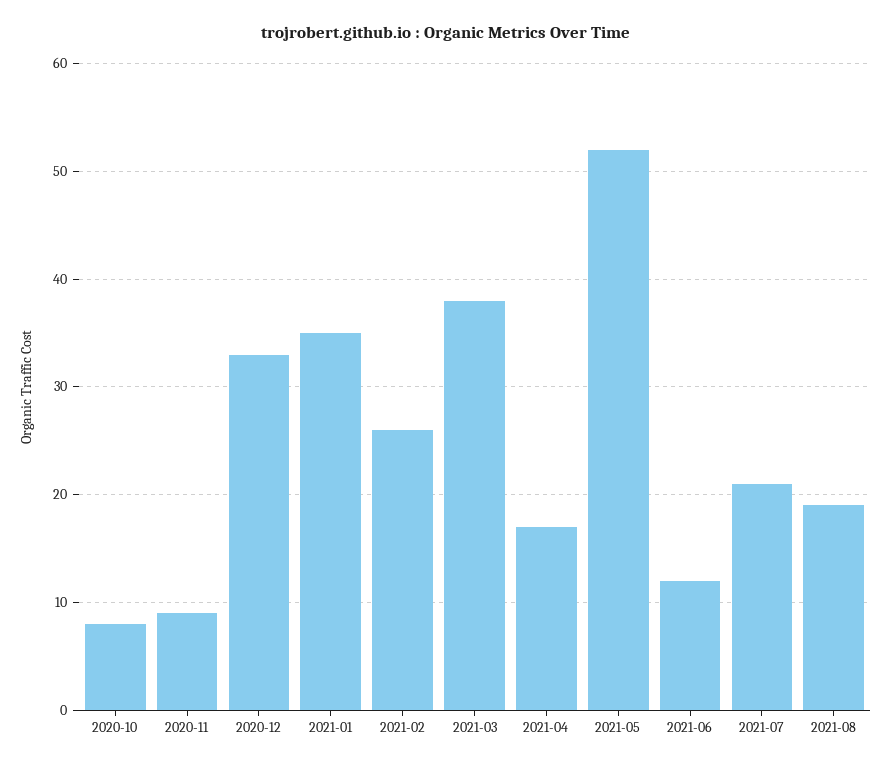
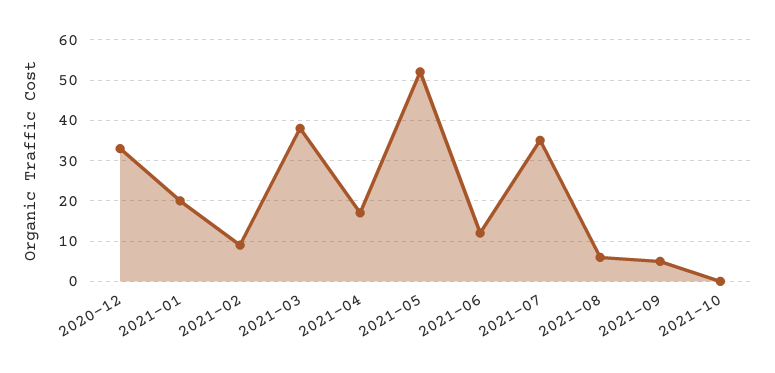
2020-10: 8 -> none
2020-11: 9 -> none
2021-01: 35 -> 20
2021-02: 26 -> 10
2021-07: 21 -> 35
2021-08: 19 -> 5
2021-09: none -> 5
2021-10: none -> 0

